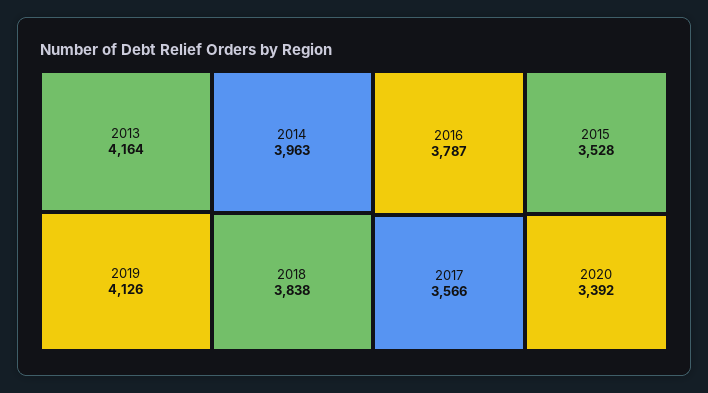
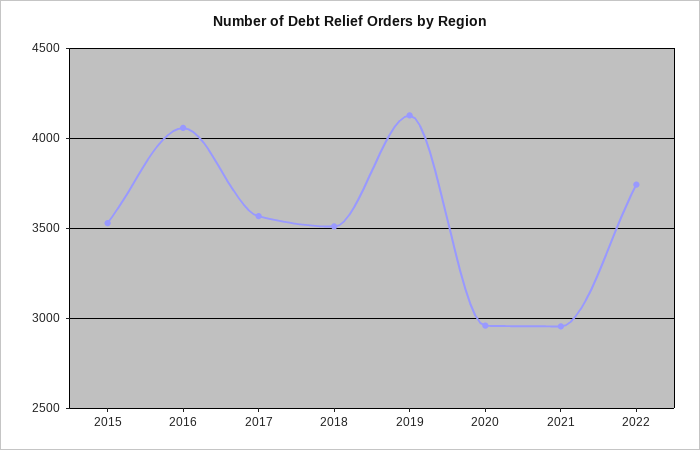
2013: 4164 -> none
2014: 3963 -> none
2018: 3838 -> 3500
2016: 3787 -> 4050
2020: 3392 -> 2950
2021: none -> 2950
2022: none -> 3750

